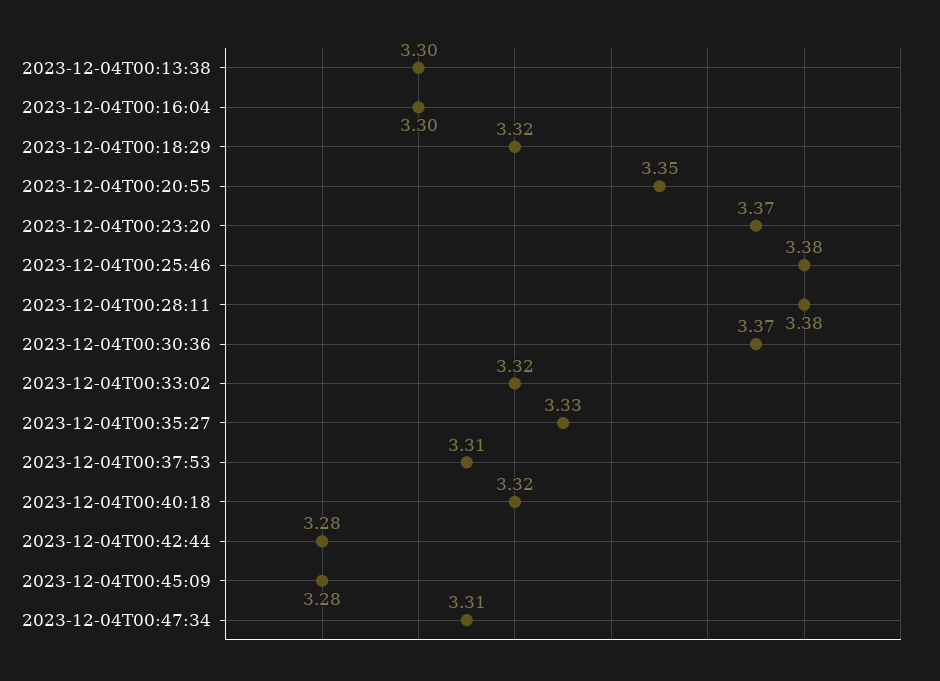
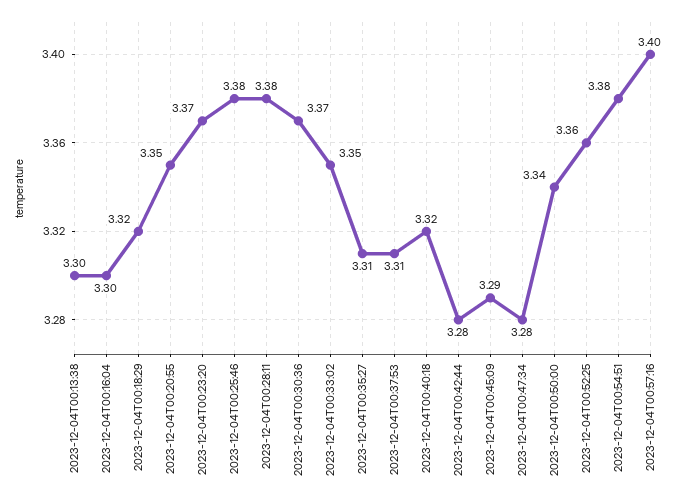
2023-12-04T00:33:02: 3.32 -> 3.35
2023-12-04T00:35:27: 3.33 -> 3.31
2023-12-04T00:45:09: 3.28 -> 3.29
2023-12-04T00:47:34: 3.31 -> 3.28
2023-12-04T00:50:00: none -> 3.34
2023-12-04T00:52:25: none -> 3.36
2023-12-04T00:54:51: none -> 3.38
2023-12-04T00:57:16: none -> 3.4

